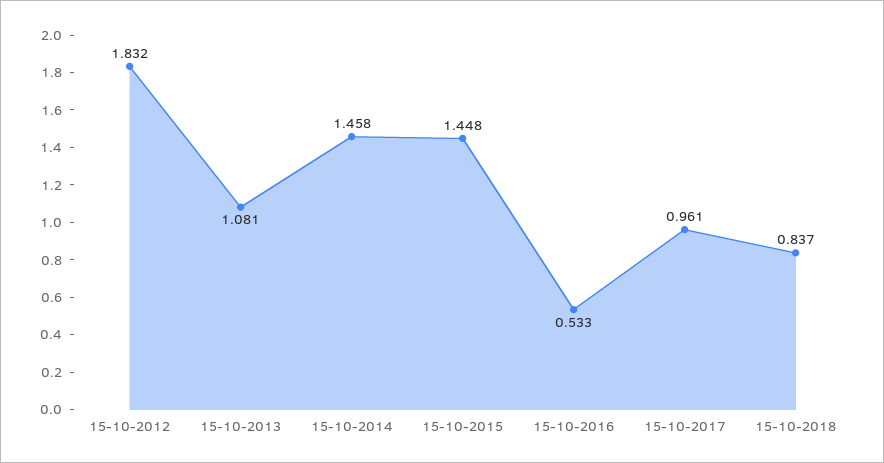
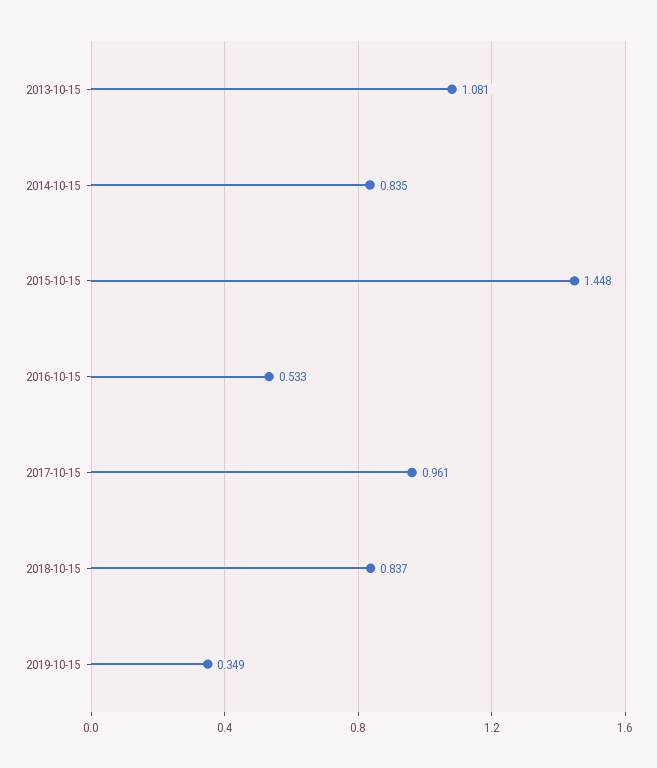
15-10-2012: 1.832 -> none
15-10-2014: 1.458 -> 0.835
2019-10-15: none -> 0.349

